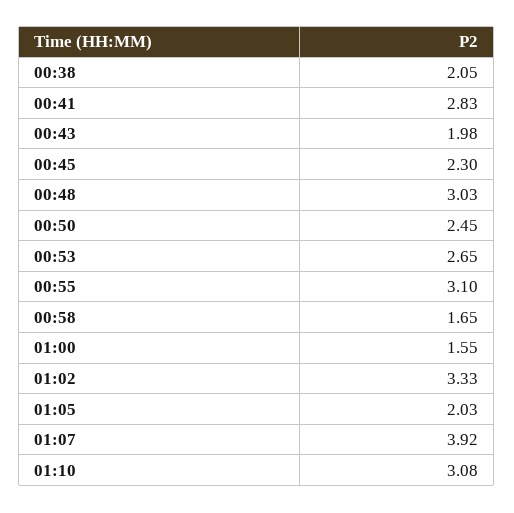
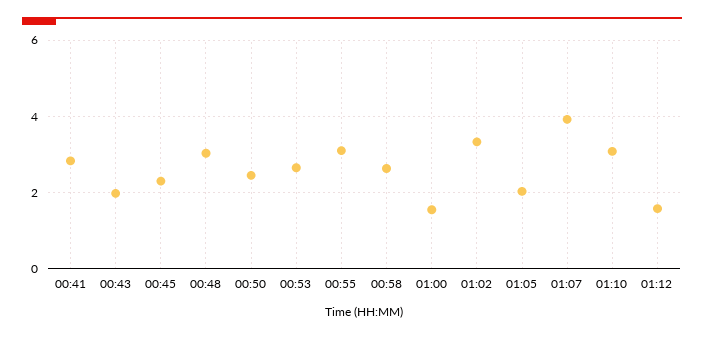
00:38: 2.05 -> none
00:58: 1.65 -> 2.6
01:12: none -> 1.6

